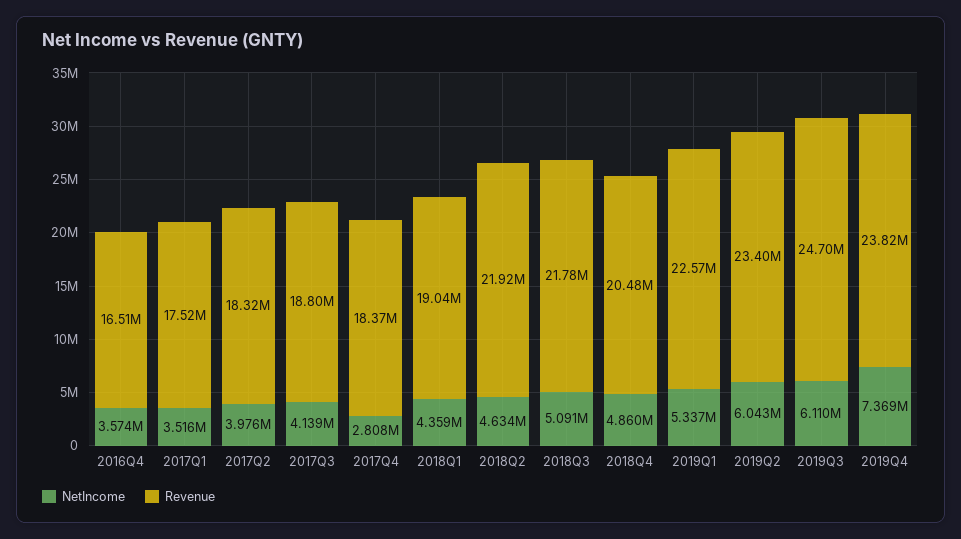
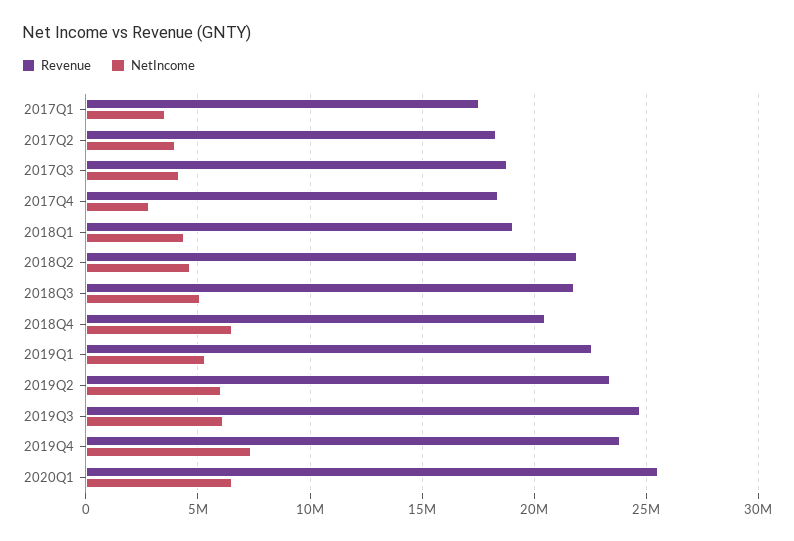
NetIncome, 2016Q4: 3574000 -> none
Revenue, 2016Q4: 16510000 -> none
NetIncome, 2018Q4: 4860000 -> 6500000
Revenue, 2020Q1: none -> 25500000
NetIncome, 2020Q1: none -> 6500000

